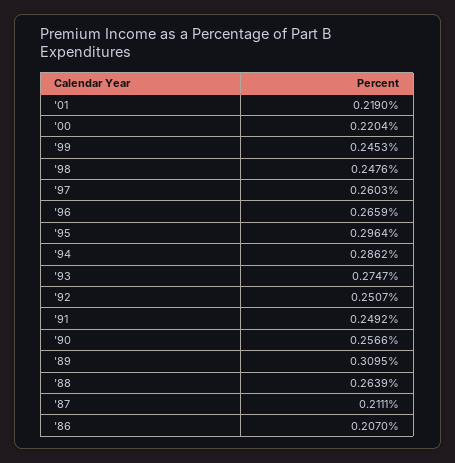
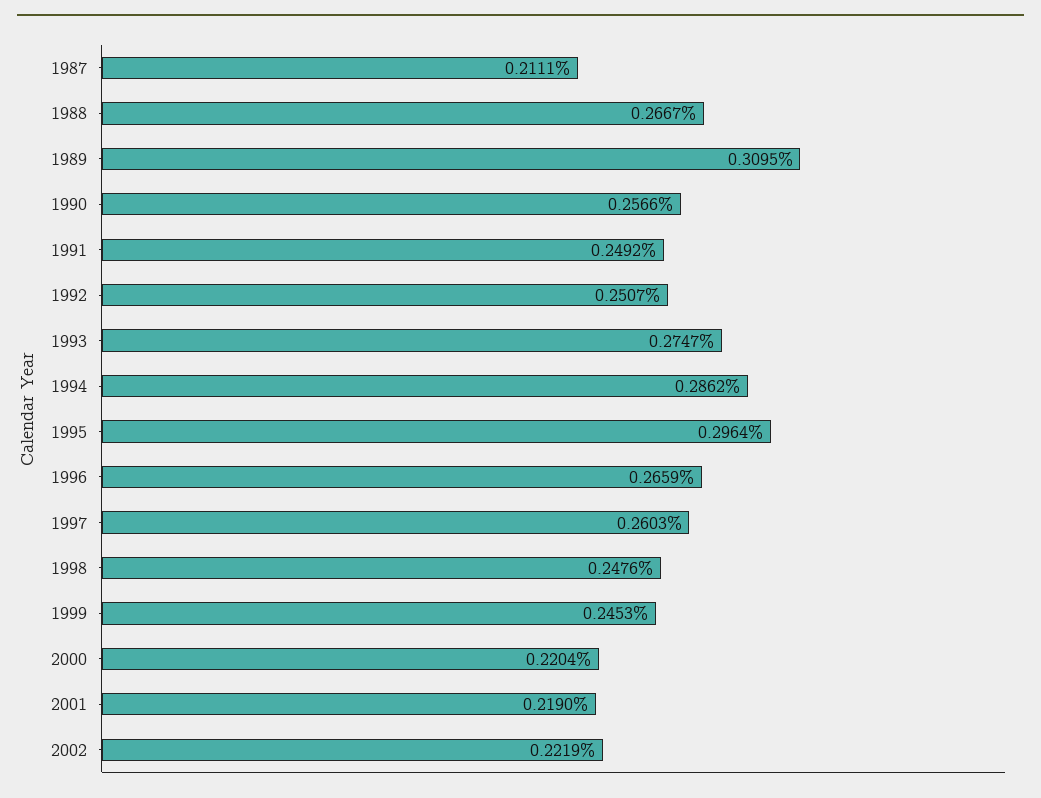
'88: 0.2639 -> 0.2667
'86: 0.207 -> none
2002: none -> 0.2219

